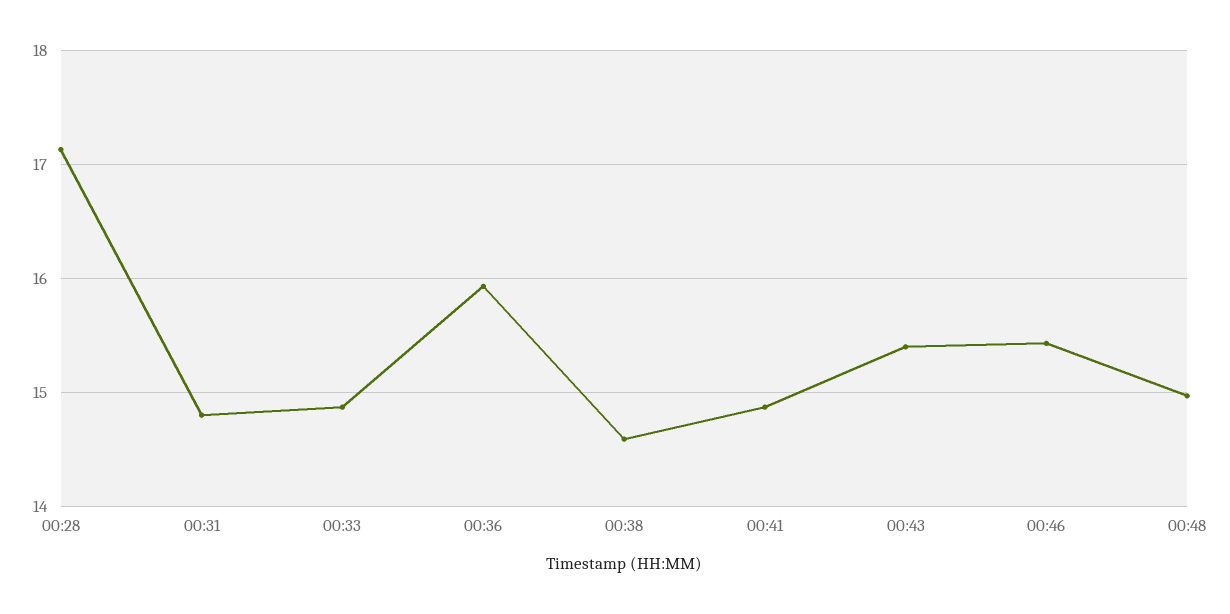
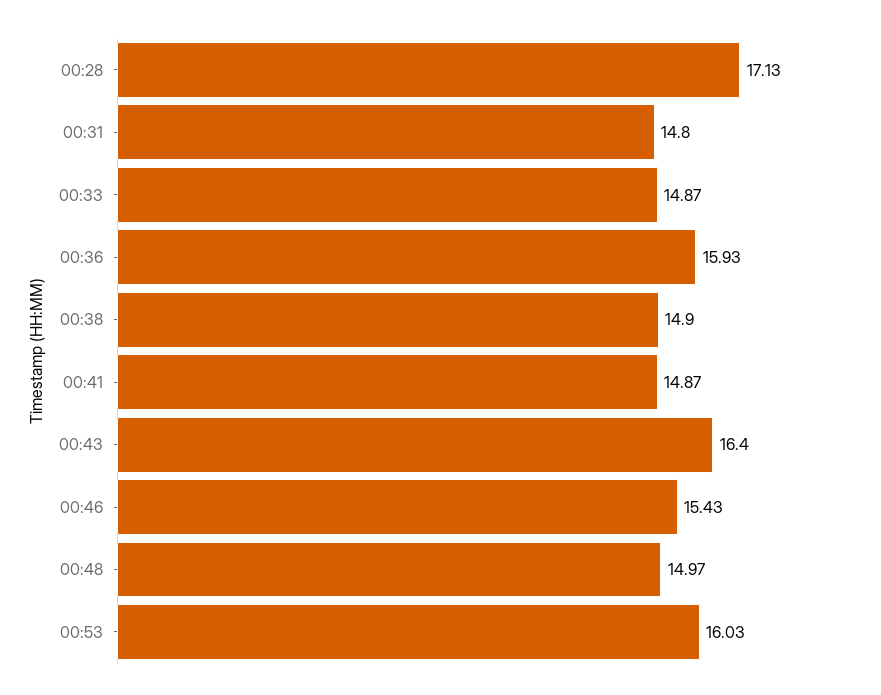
00:38: 14.6 -> 14.9
00:43: 15.4 -> 16.4
00:53: none -> 16.03

